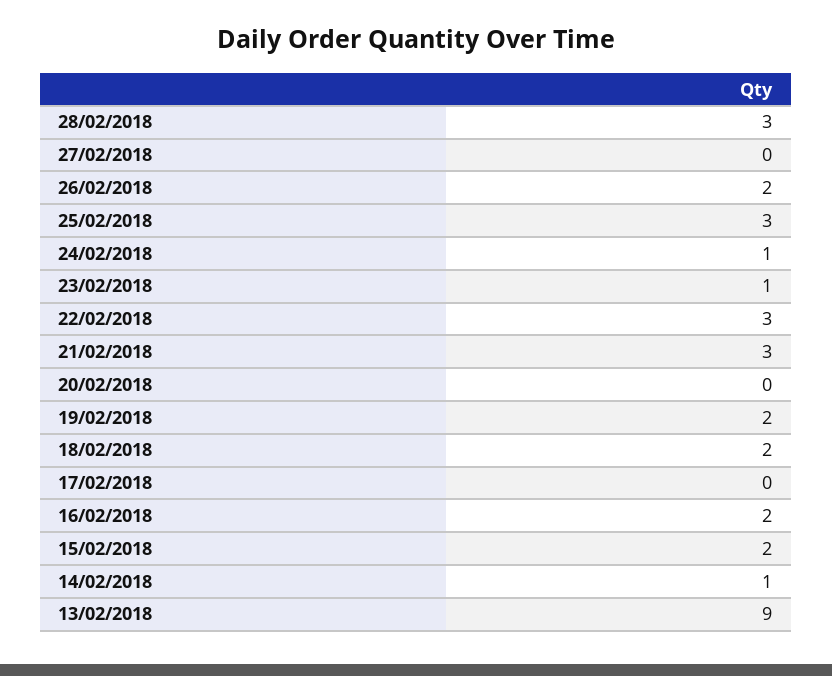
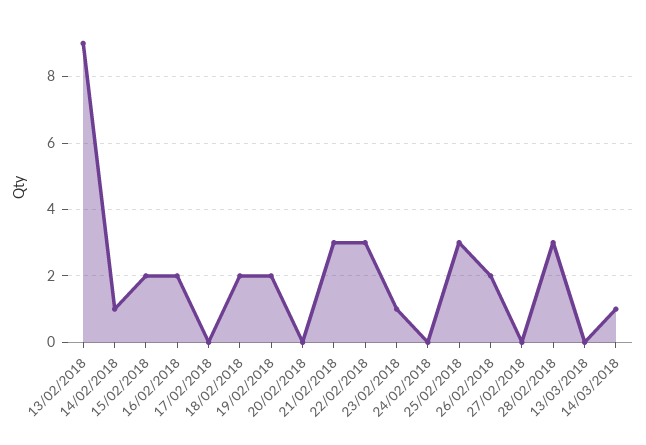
24/02/2018: 1 -> 0
13/03/2018: none -> 0
14/03/2018: none -> 1

